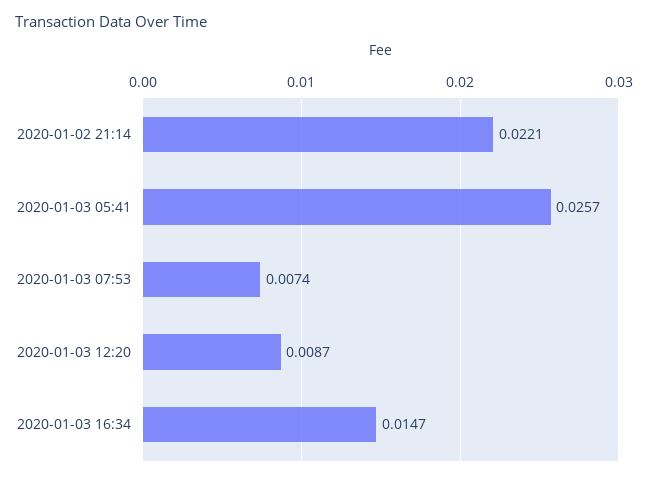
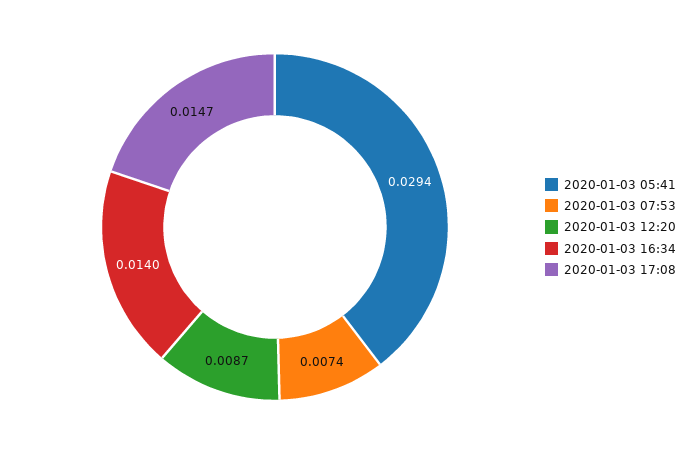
2020-01-02 21:14: 0.0221 -> none
2020-01-03 05:41: 0.0257 -> 0.0294
2020-01-03 16:34: 0.0147 -> 0.014
2020-01-03 17:08: none -> 0.0147

